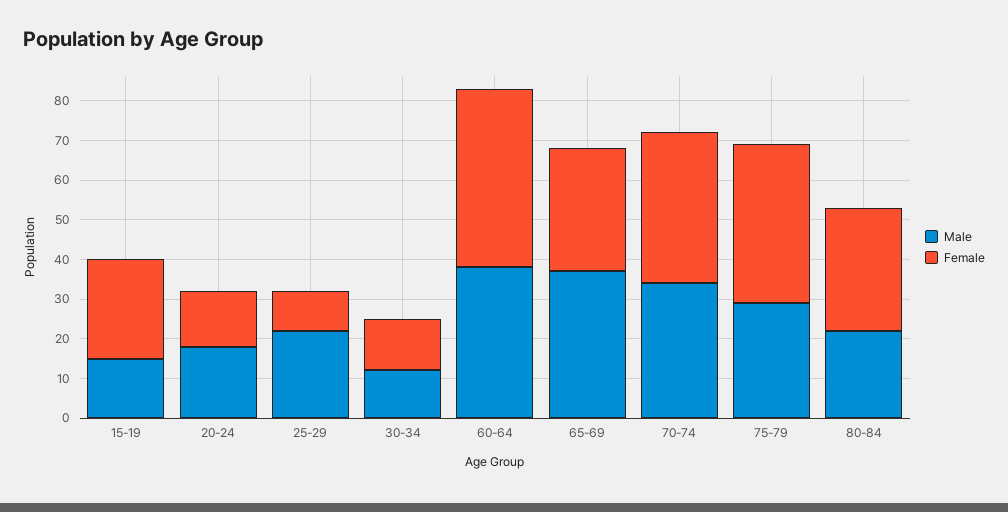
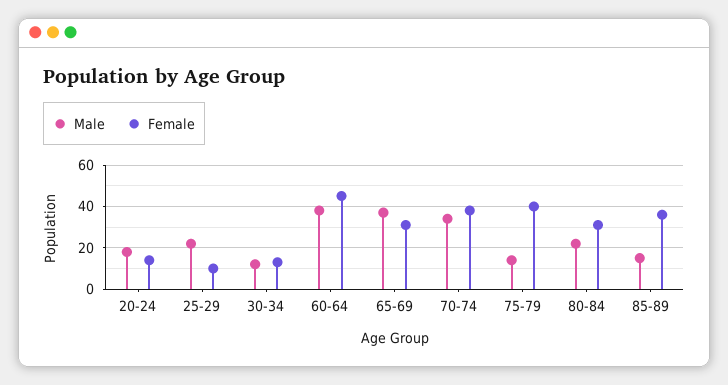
Male, 15-19: 15 -> none
Female, 15-19: 25 -> none
Male, 75-79: 30 -> 15
Male, 85-89: none -> 15
Female, 85-89: none -> 35

